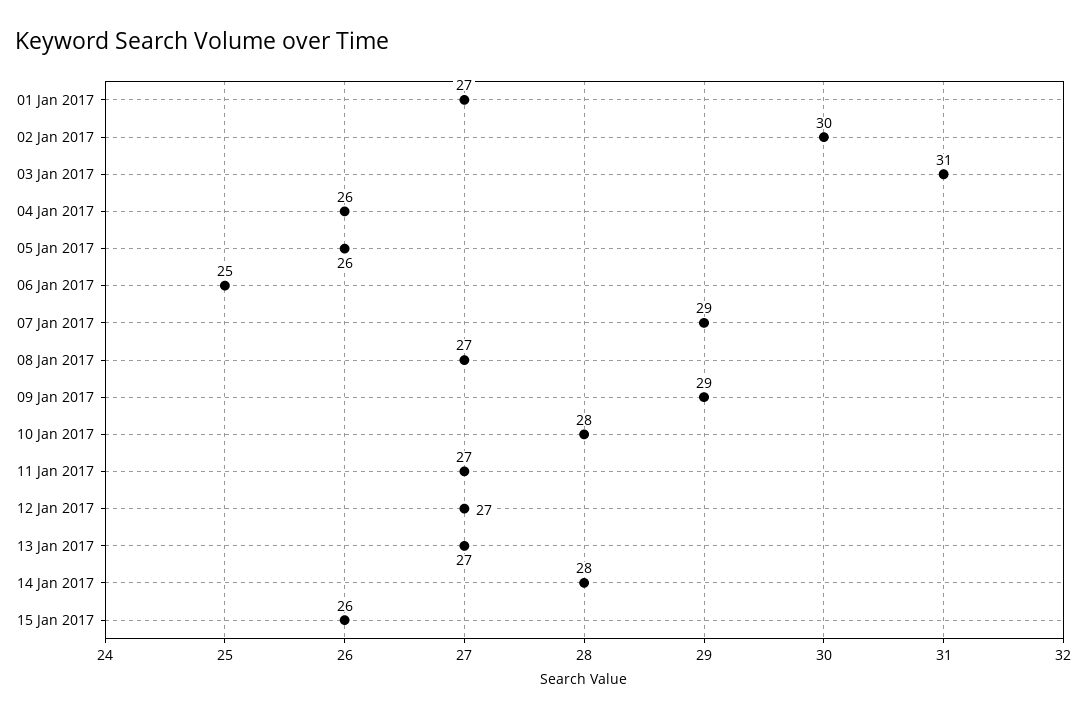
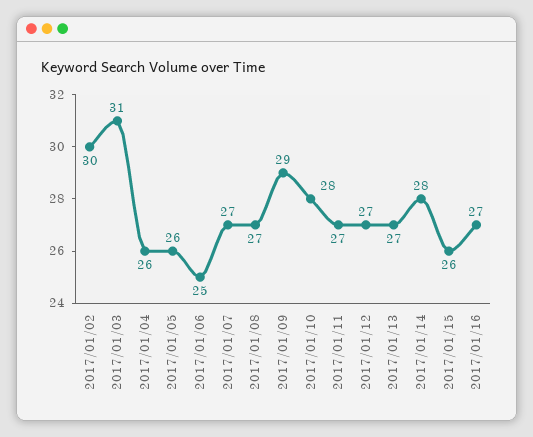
01 Jan 2017: 27 -> none
07 Jan 2017: 29 -> 27
2017/01/16: none -> 27

